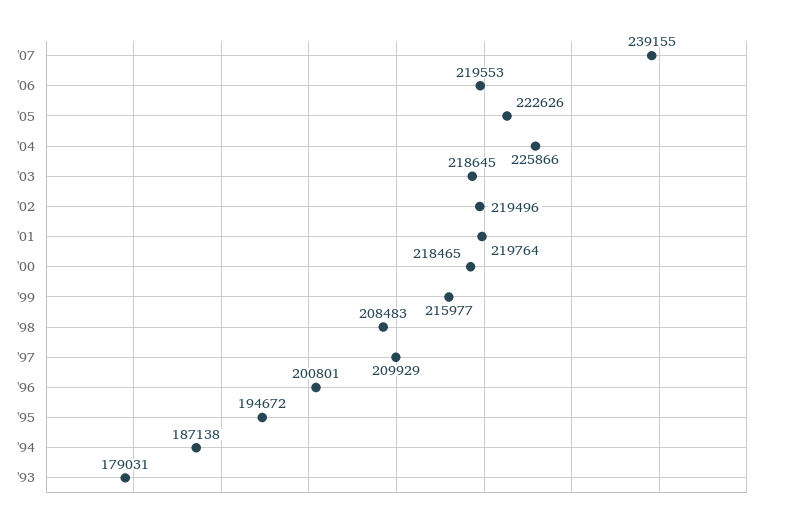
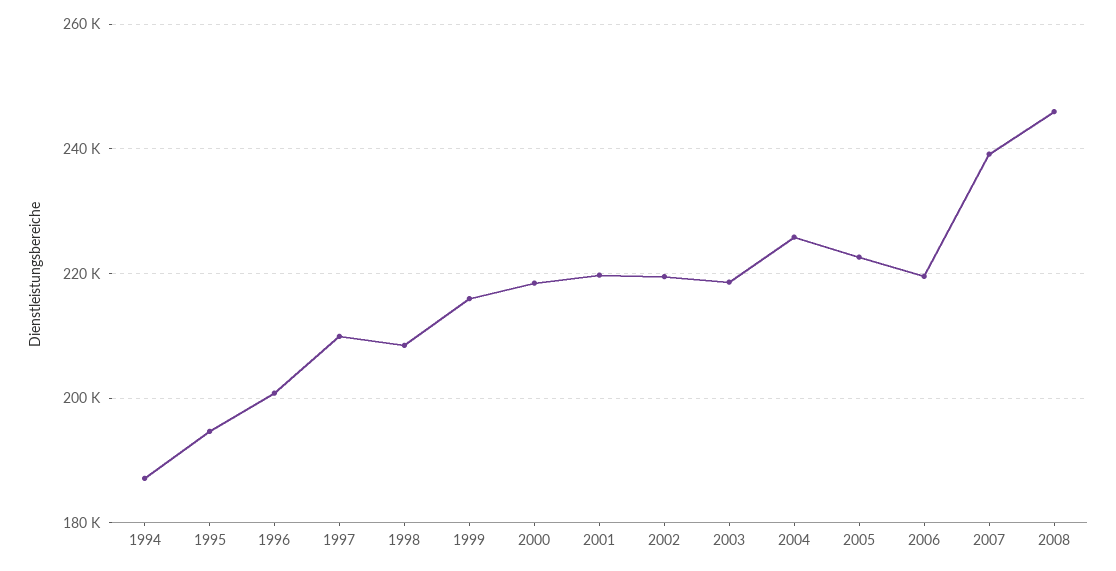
'93: 179031 -> none
2008: none -> 246000

